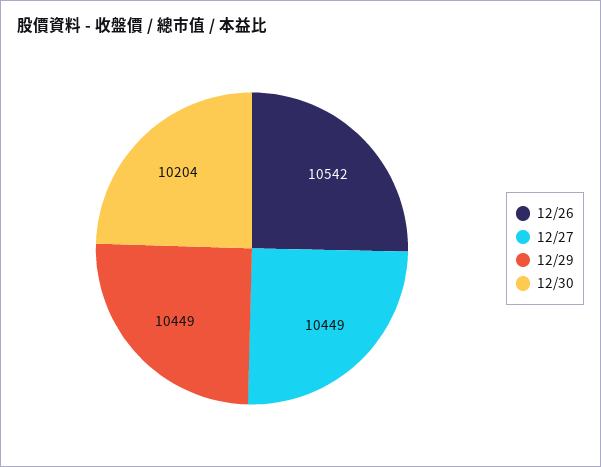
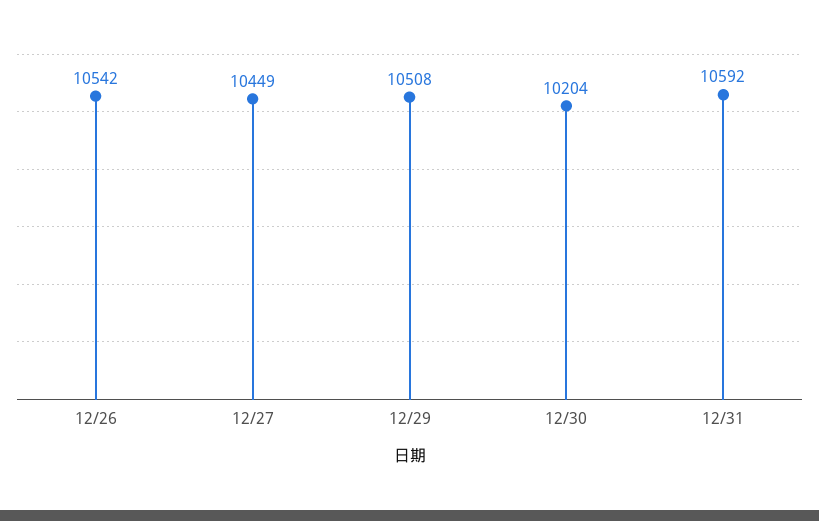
12/29: 10449 -> 10508
12/31: none -> 10592

